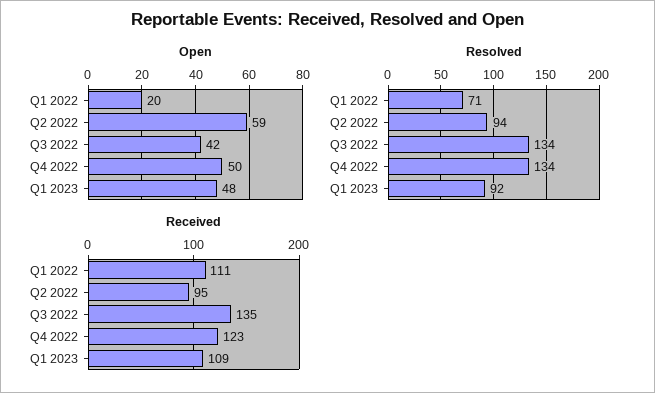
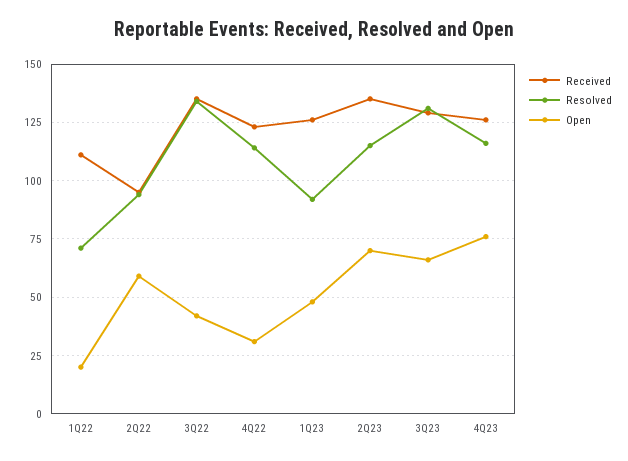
Open, Q4 2022: 50 -> 30
Resolved, Q4 2022: 134 -> 115
Received, Q1 2023: 109 -> 125
Received, 2Q23: none -> 135
Resolved, 2Q23: none -> 115
Open, 2Q23: none -> 70
Received, 3Q23: none -> 130
Resolved, 3Q23: none -> 130
Open, 3Q23: none -> 65
Received, 4Q23: none -> 125
Resolved, 4Q23: none -> 115
Open, 4Q23: none -> 75

